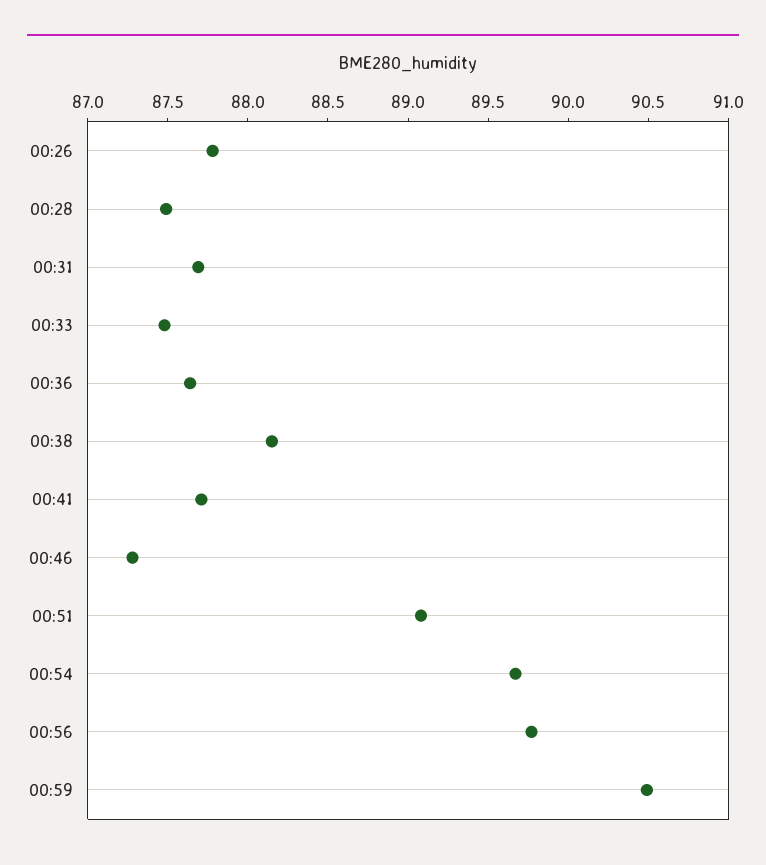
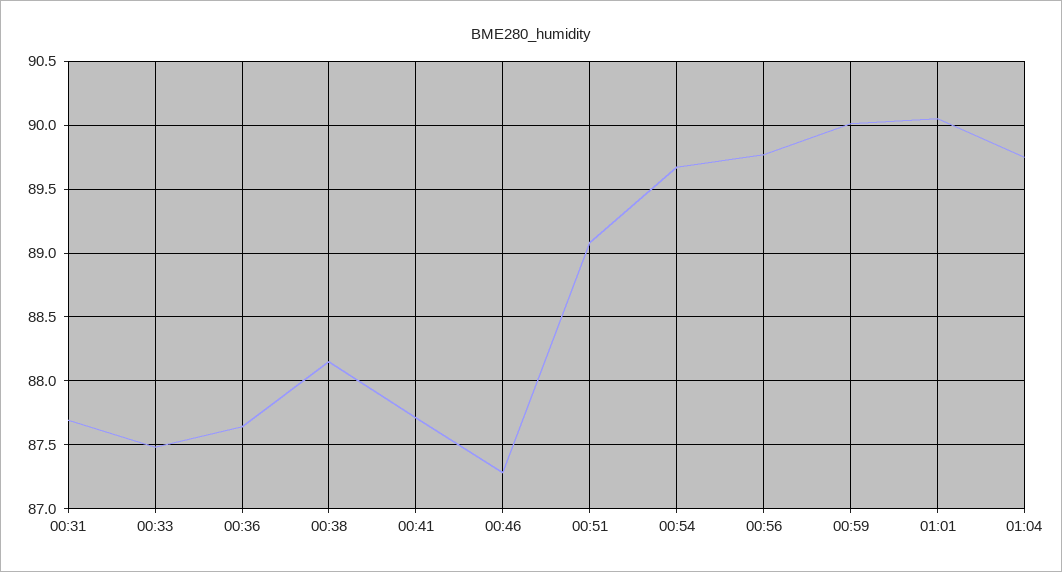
00:26: 87.8 -> none
00:28: 87.5 -> none
00:59: 90.5 -> 90
01:01: none -> 90.05
01:04: none -> 89.75

